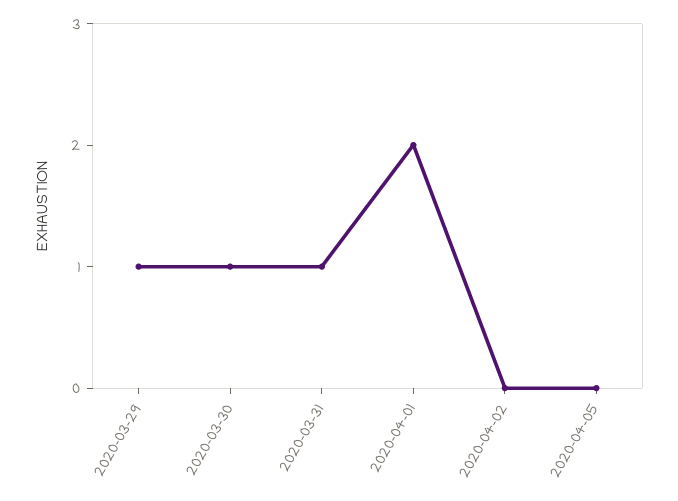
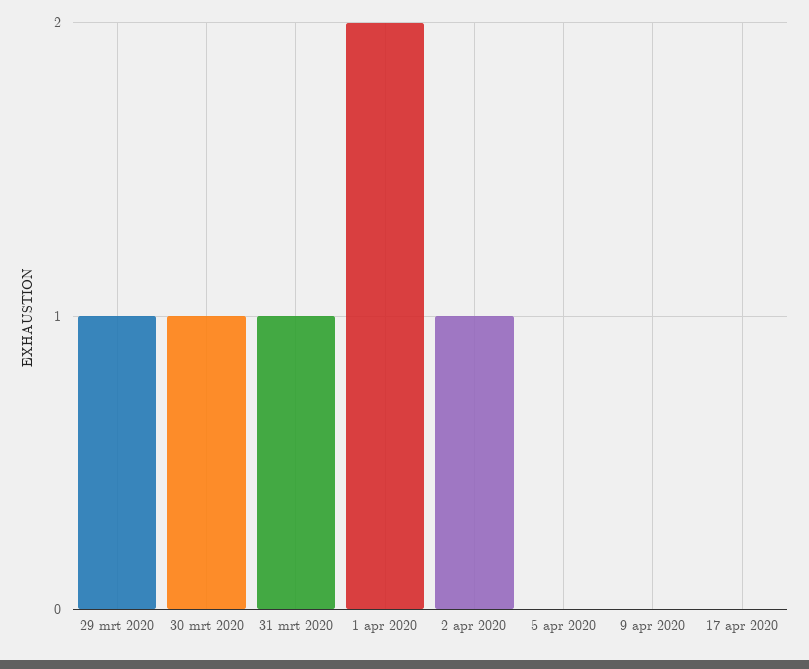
2020-04-02: 0 -> 1
9 apr 2020: none -> 0
17 apr 2020: none -> 0

